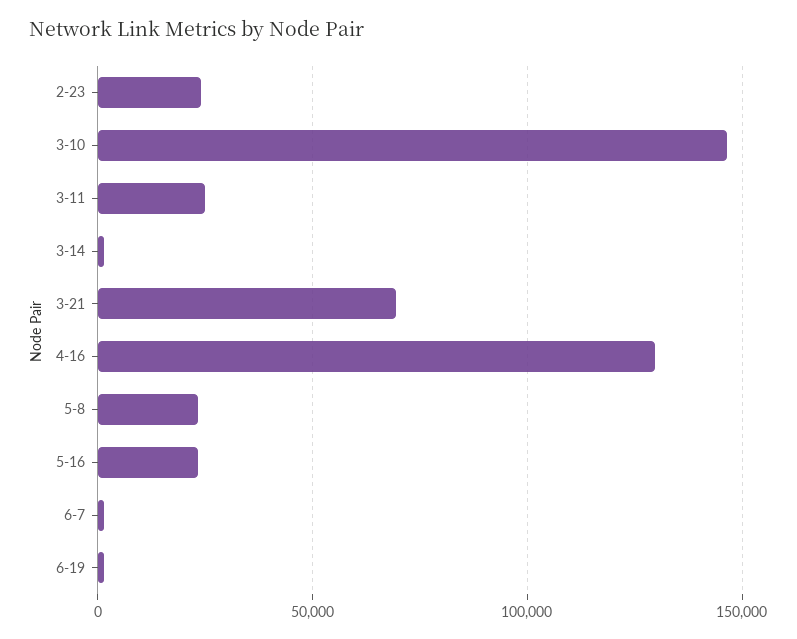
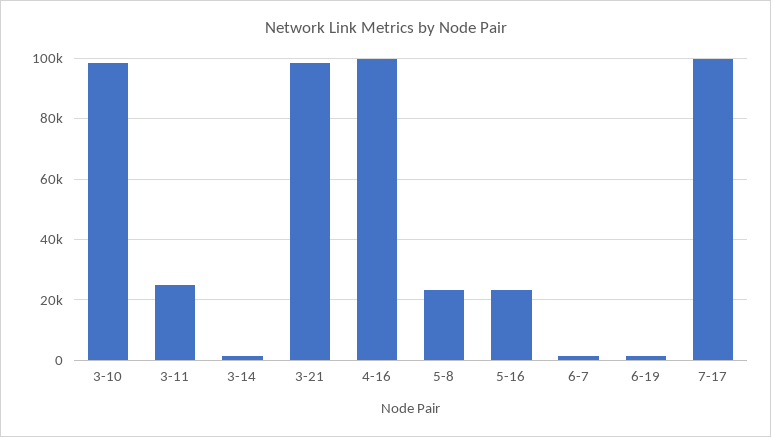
2-23: 25000 -> none
3-10: 145000 -> 98000
3-21: 70000 -> 98000
4-16: 130000 -> 100000
7-17: none -> 100000

